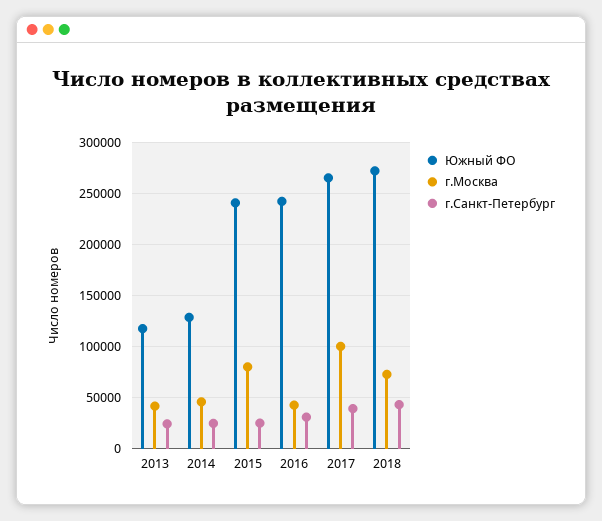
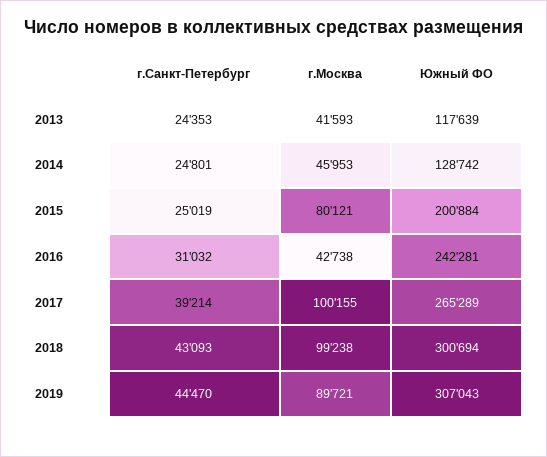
Южный ФО, 2015: 240000 -> 200884
Южный ФО, 2018: 270000 -> 300694
г.Москва, 2018: 70000 -> 99238
г.Санкт-Петербург, 2019: none -> 44470
г.Москва, 2019: none -> 89721
Южный ФО, 2019: none -> 307043

